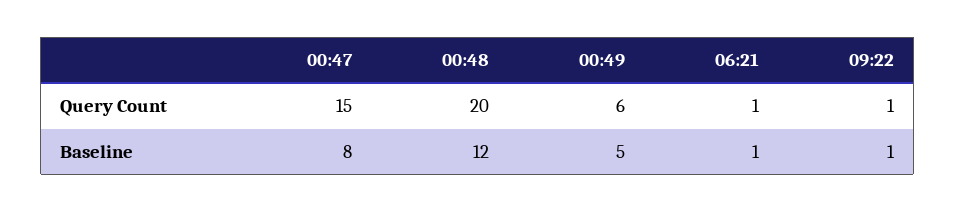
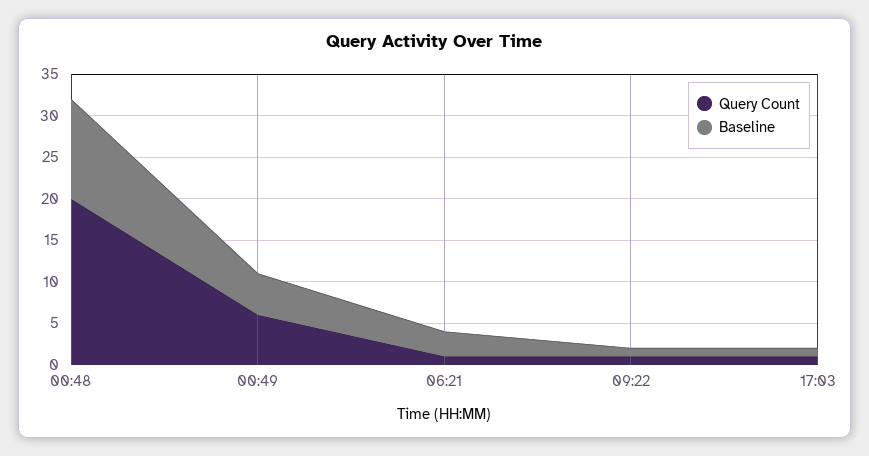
Query Count, 00:47: 15 -> none
Baseline, 00:47: 8 -> none
Baseline, 06:21: 1 -> 3
Query Count, 17:03: none -> 1
Baseline, 17:03: none -> 1

